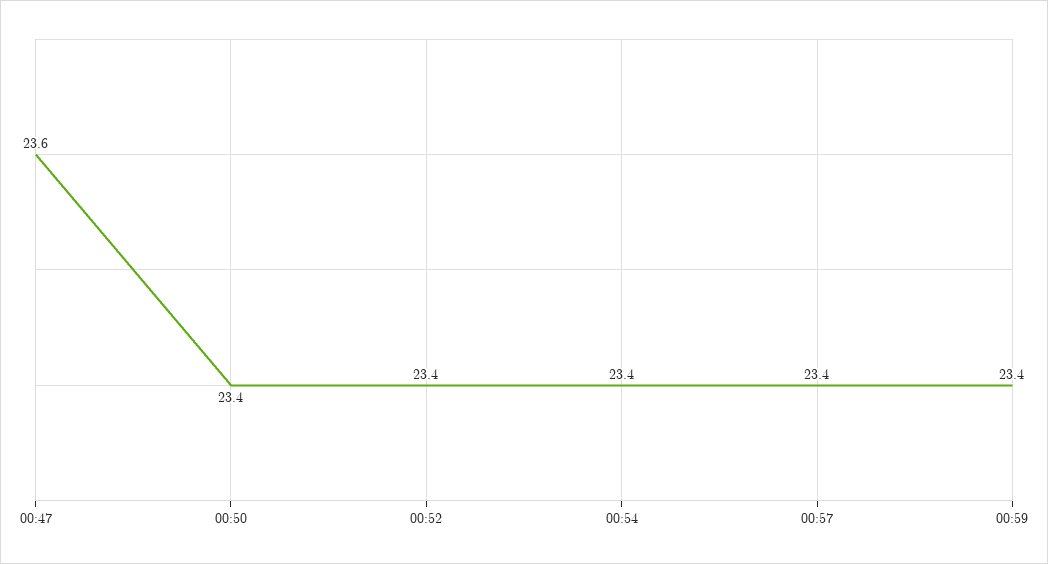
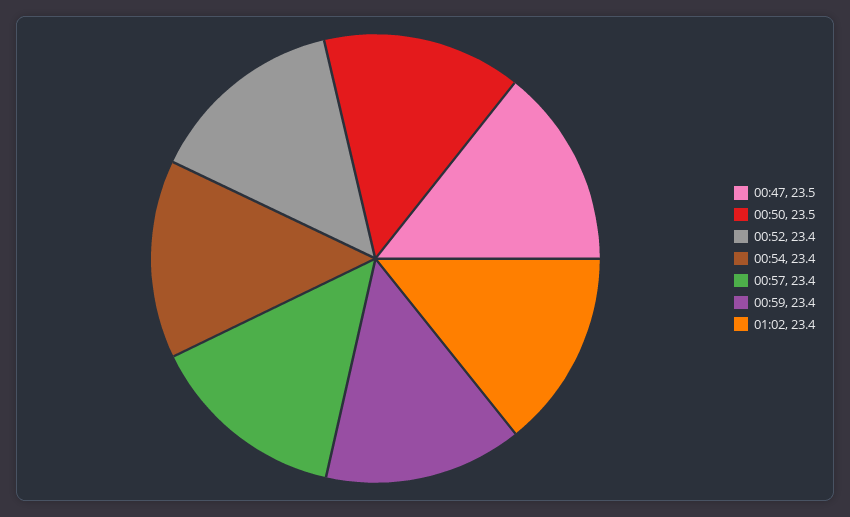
00:47: 23.6 -> 23.5
00:50: 23.4 -> 23.5
01:02: none -> 23.4

